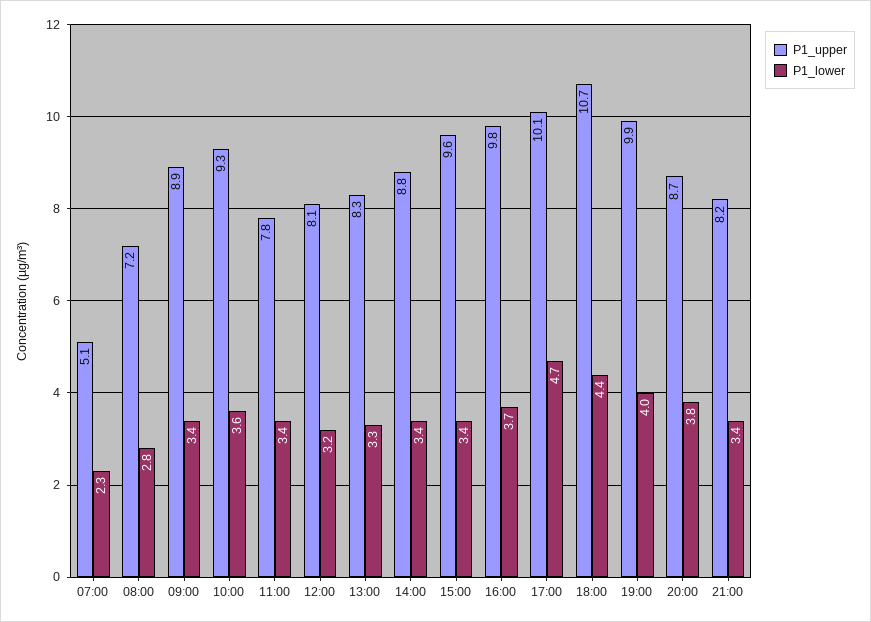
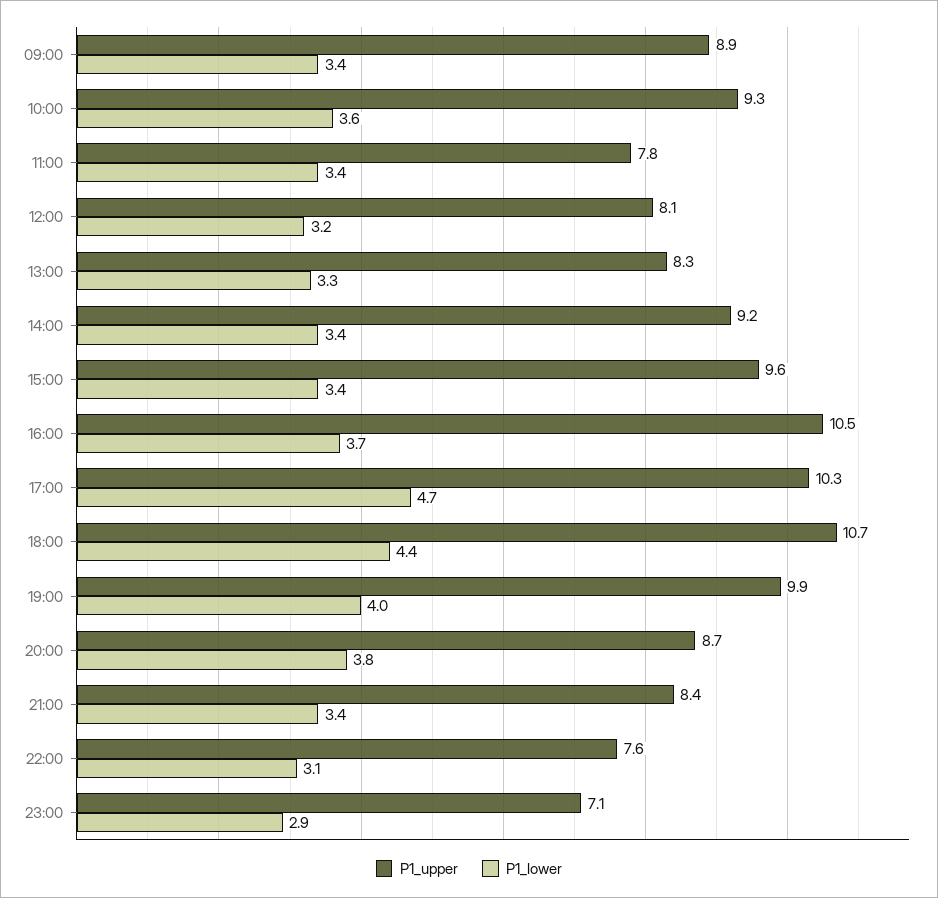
P1_upper, 07:00: 5.1 -> none
P1_lower, 07:00: 2.3 -> none
P1_upper, 08:00: 7.2 -> none
P1_lower, 08:00: 2.8 -> none
P1_upper, 14:00: 8.8 -> 9.2
P1_upper, 16:00: 9.8 -> 10.5
P1_upper, 17:00: 10.1 -> 10.3
P1_upper, 21:00: 8.2 -> 8.4
P1_upper, 22:00: none -> 7.6
P1_lower, 22:00: none -> 3.1
P1_upper, 23:00: none -> 7.1
P1_lower, 23:00: none -> 2.9

